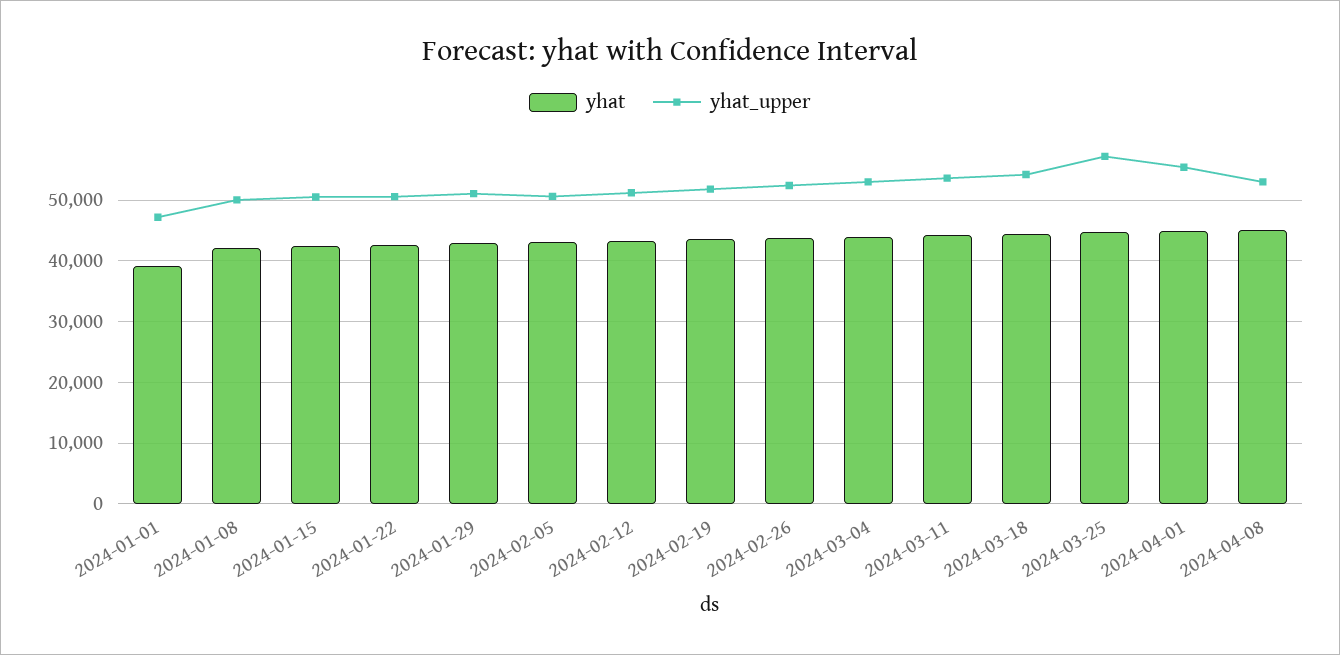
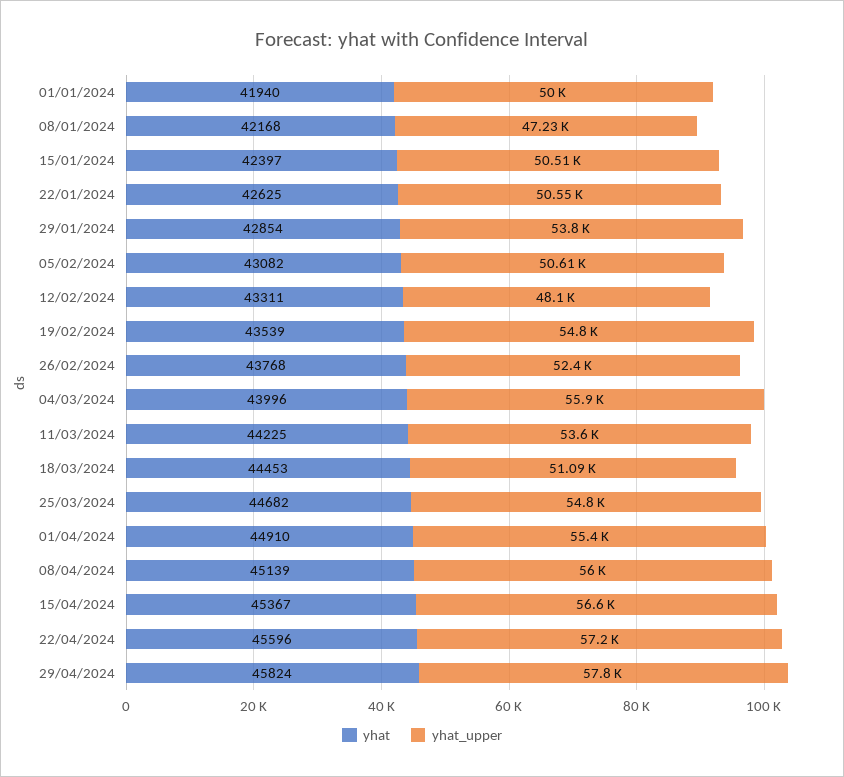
yhat, 2024-01-01: 39000 -> 41940
yhat_upper, 2024-01-01: 47000 -> 50000
yhat_upper, 2024-01-08: 50000 -> 47230
yhat_upper, 2024-01-29: 51000 -> 53800
yhat_upper, 2024-02-12: 51000 -> 48100
yhat_upper, 2024-02-19: 52000 -> 54800
yhat_upper, 2024-03-04: 53000 -> 55900
yhat_upper, 2024-03-18: 54000 -> 51090
yhat_upper, 2024-03-25: 57000 -> 54800
yhat_upper, 2024-04-08: 53000 -> 56000
yhat, 15/04/2024: none -> 45367
yhat_upper, 15/04/2024: none -> 56600
yhat, 22/04/2024: none -> 45596
yhat_upper, 22/04/2024: none -> 57200
yhat, 29/04/2024: none -> 45824
yhat_upper, 29/04/2024: none -> 57800

